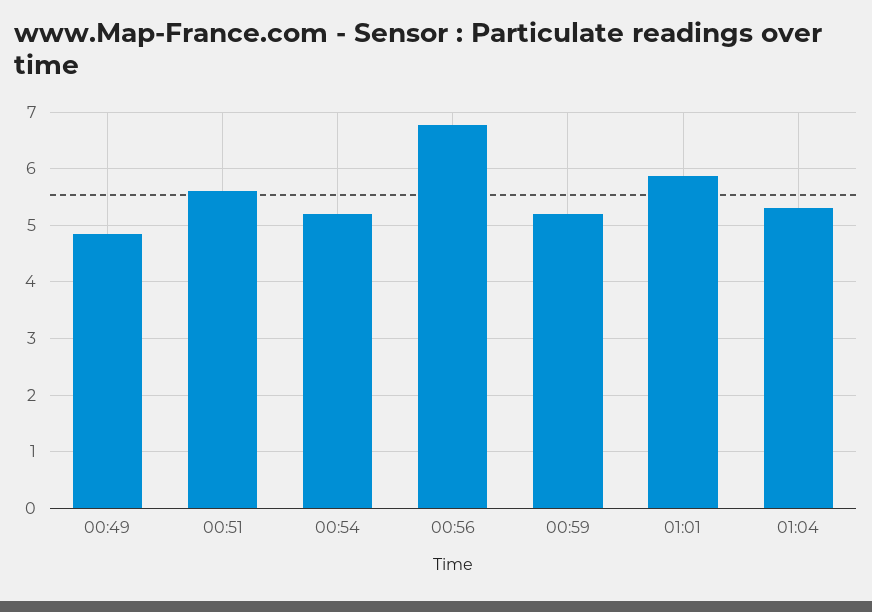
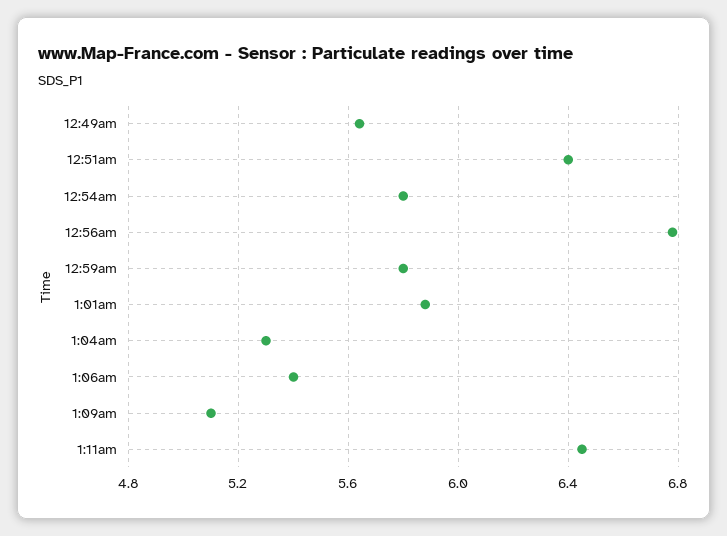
00:49: 4.8 -> 5.65
00:51: 5.6 -> 6.4
00:54: 5.2 -> 5.8
00:59: 5.2 -> 5.8
1:06am: none -> 5.4
1:09am: none -> 5.1
1:11am: none -> 6.45

